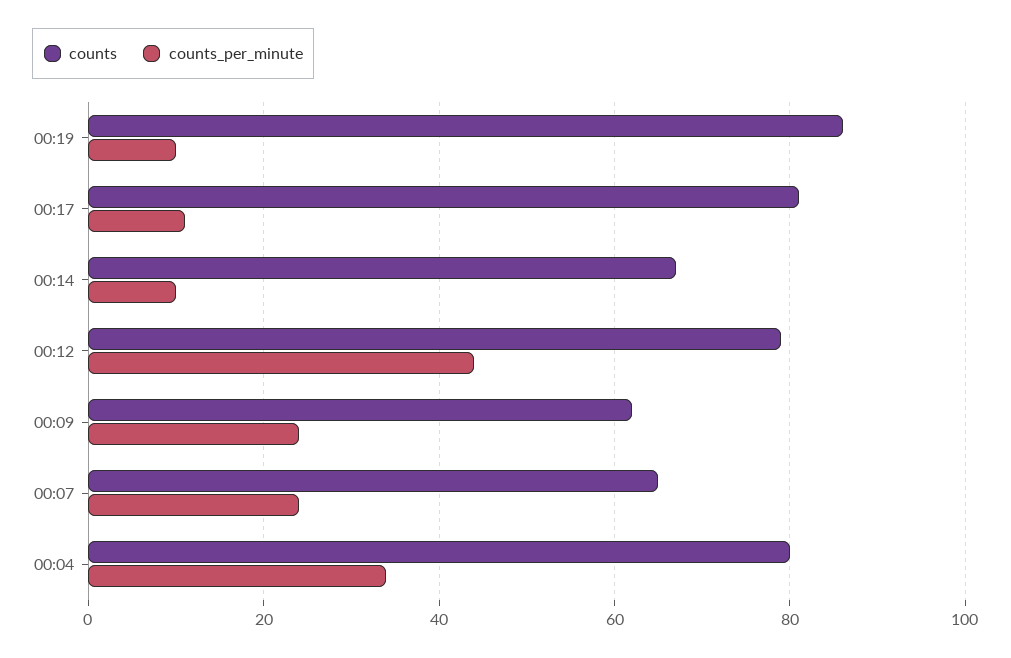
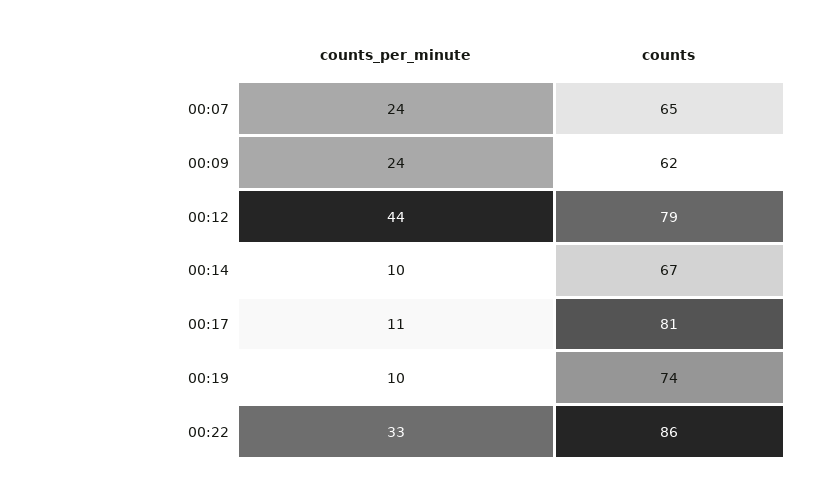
counts, 00:19: 85 -> 74
counts, 00:04: 80 -> none
counts_per_minute, 00:04: 35 -> none
counts_per_minute, 00:22: none -> 33
counts, 00:22: none -> 86

